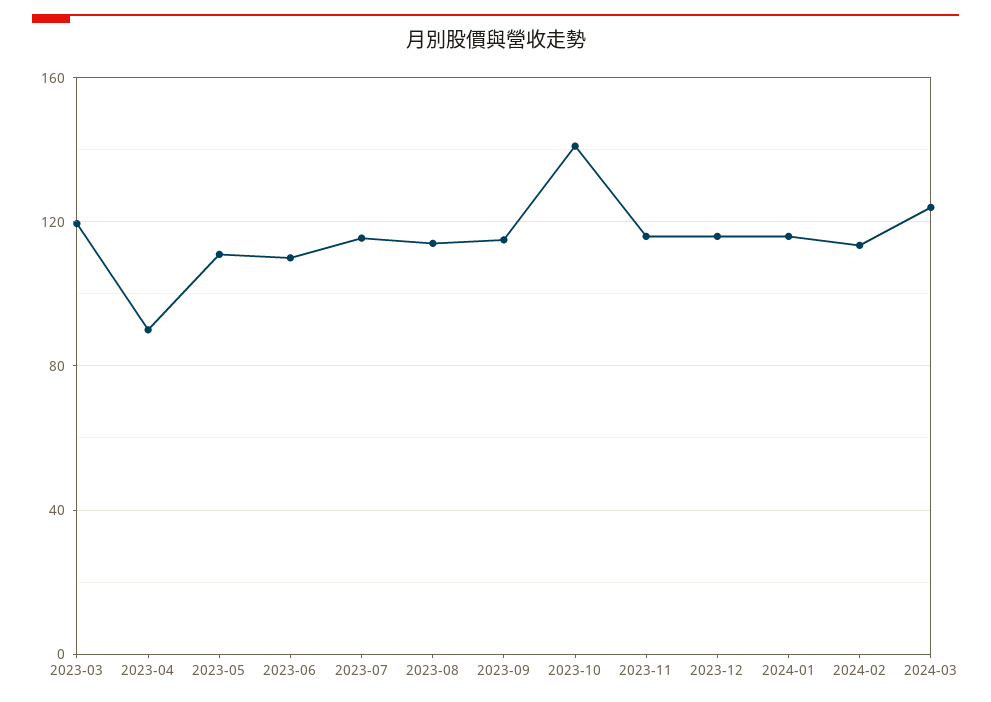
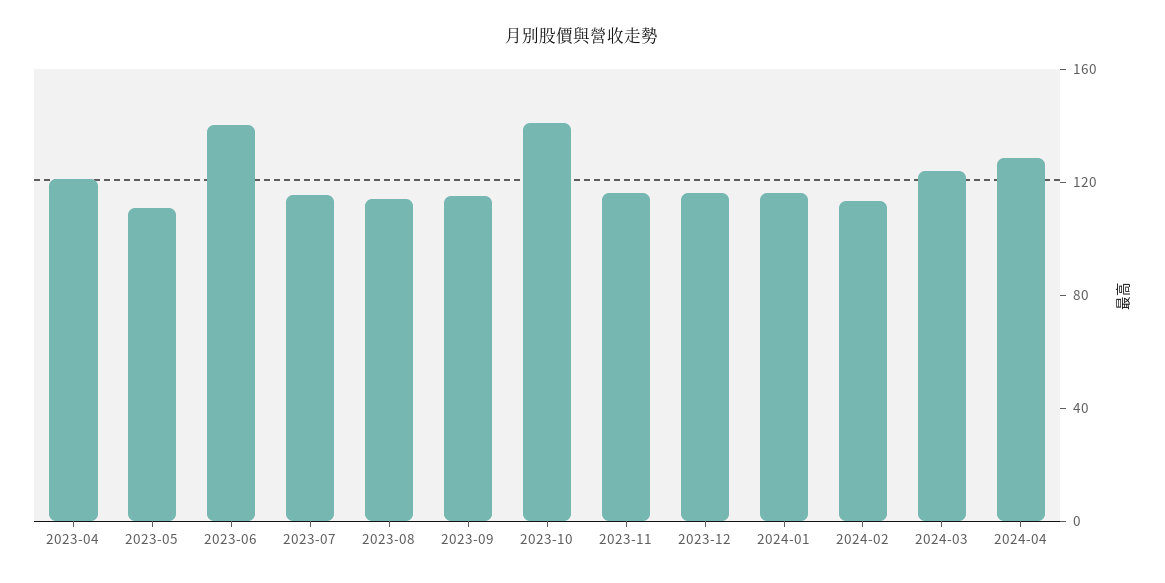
2023-03: 120 -> none
2023-04: 90 -> 120
2023-06: 110 -> 140
2024-04: none -> 130

